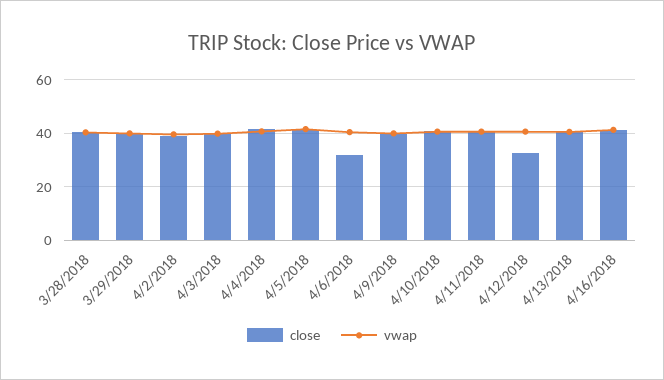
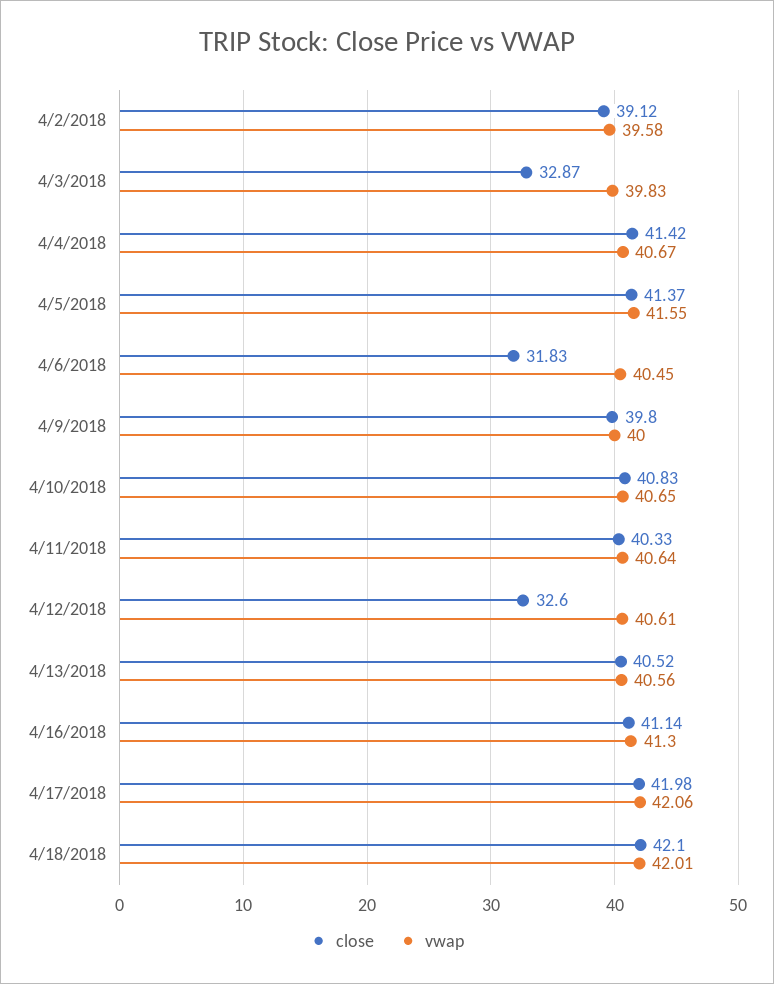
close, 3/28/2018: 40 -> none
vwap, 3/28/2018: 40 -> none
close, 3/29/2018: 40 -> none
vwap, 3/29/2018: 40 -> none
close, 4/3/2018: 40 -> 32.87
close, 4/17/2018: none -> 41.98
vwap, 4/17/2018: none -> 42.06
close, 4/18/2018: none -> 42.1
vwap, 4/18/2018: none -> 42.01

